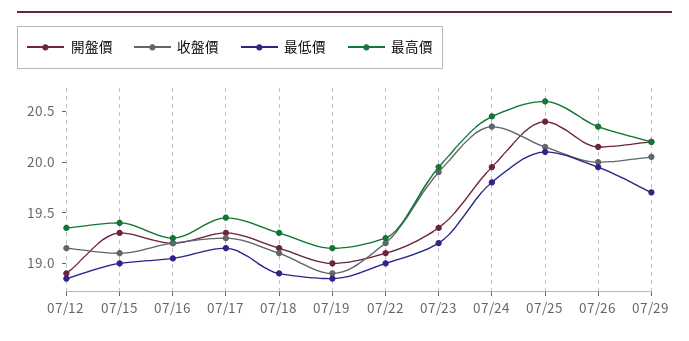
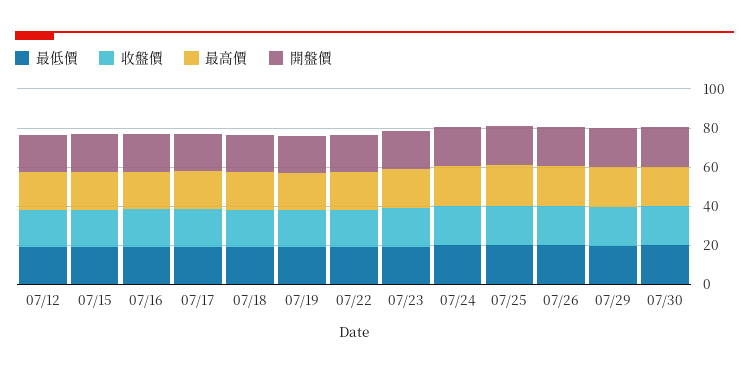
最低價, 07/30: none -> 20
收盤價, 07/30: none -> 20
最高價, 07/30: none -> 20
開盤價, 07/30: none -> 20

